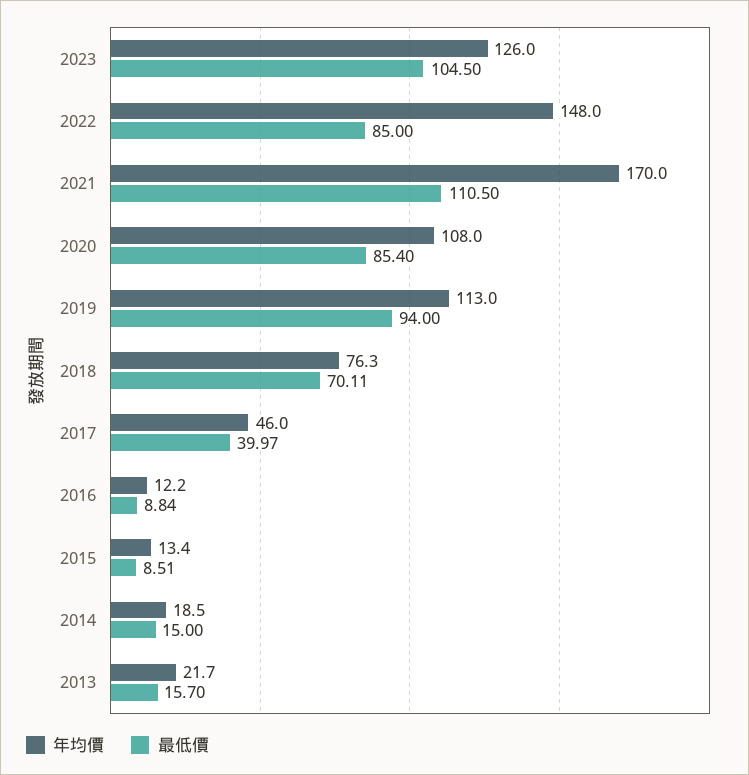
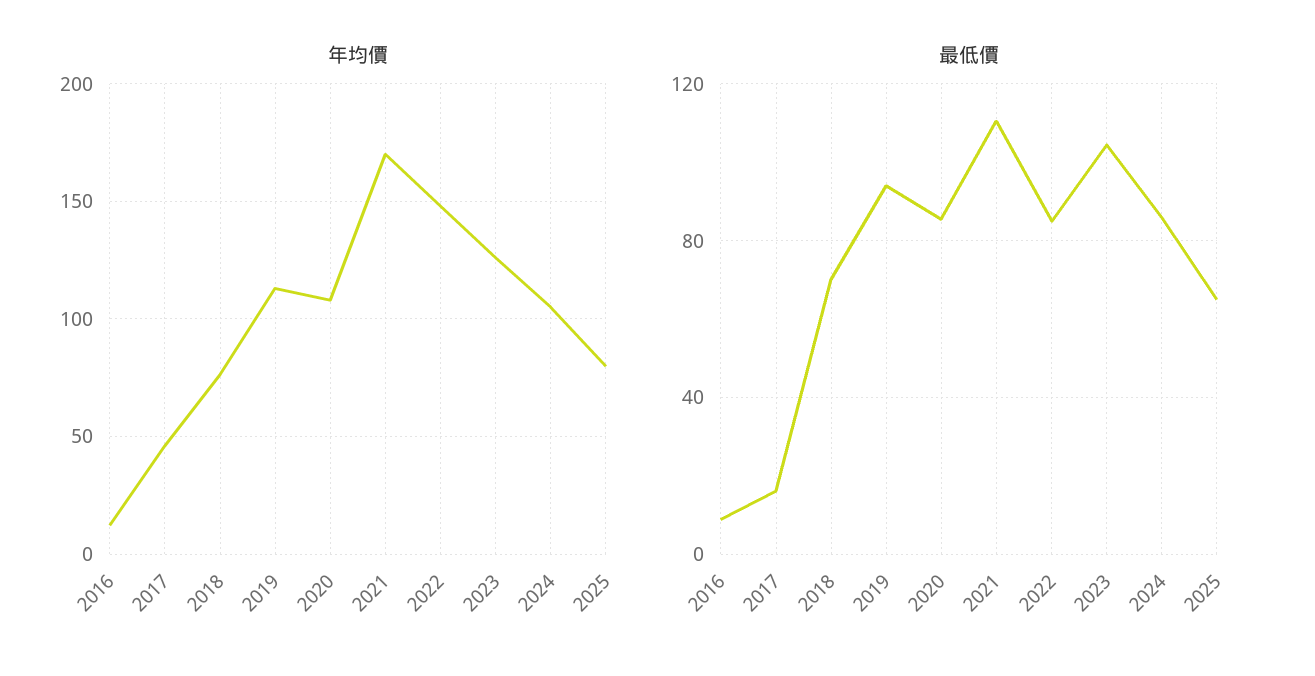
最低價, 2017: 39.97 -> 15
年均價, 2015: 13.4 -> none
最低價, 2015: 8.51 -> none
年均價, 2014: 18.5 -> none
最低價, 2014: 15 -> none
年均價, 2013: 21.7 -> none
最低價, 2013: 15.7 -> none
年均價, 2024: none -> 105
年均價, 2025: none -> 80
最低價, 2024: none -> 85
最低價, 2025: none -> 65

